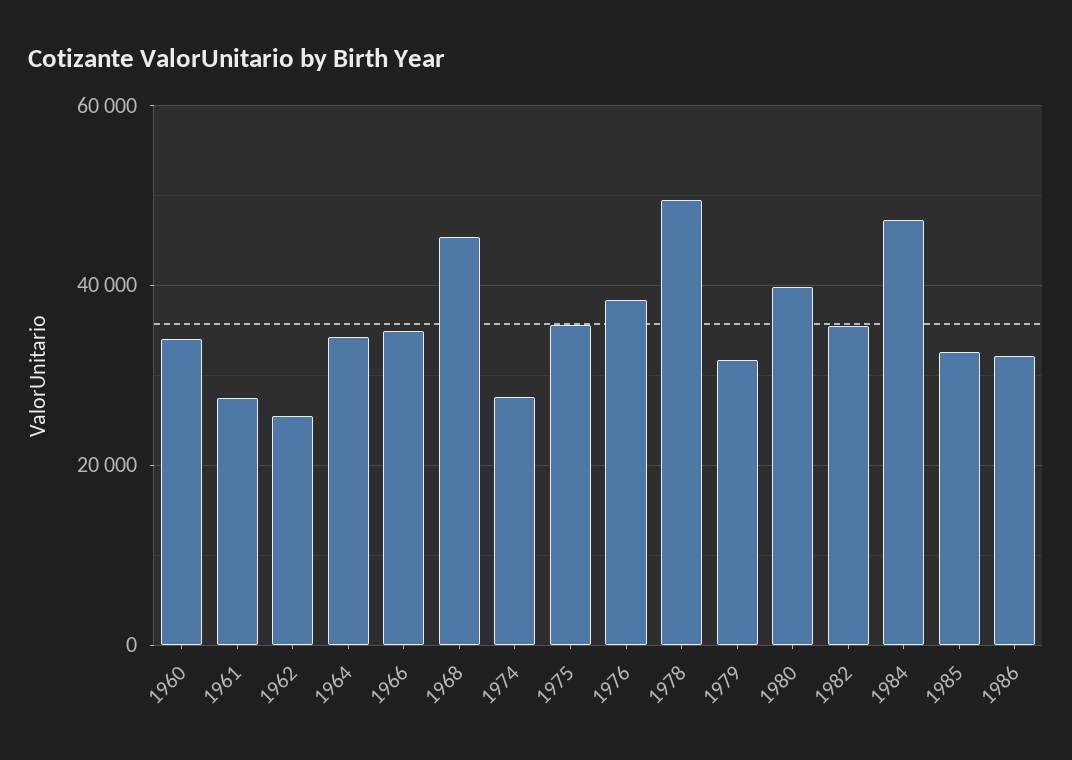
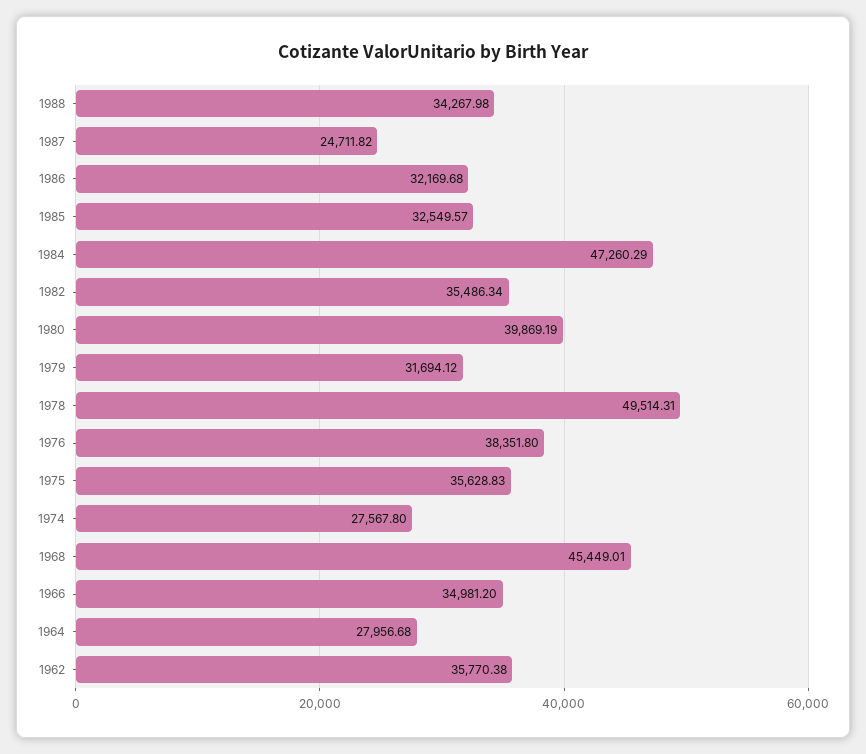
1960: 34000 -> none
1961: 28000 -> none
1962: 26000 -> 35770.38
1964: 34000 -> 27956.68
1988: none -> 34267.98
1987: none -> 24711.82

